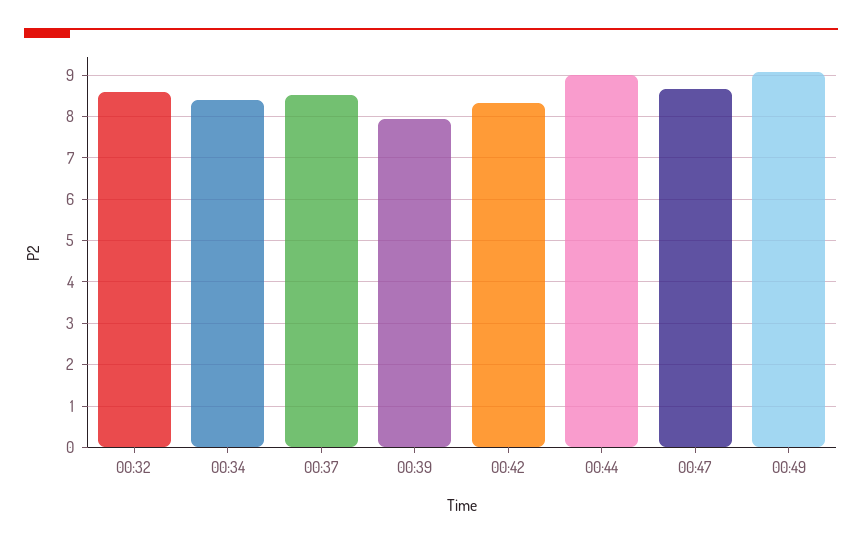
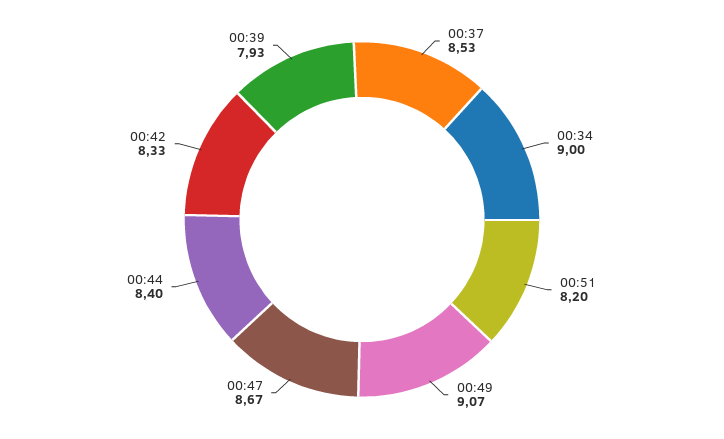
00:32: 8.6 -> none
00:34: 8.4 -> 9
00:44: 9 -> 8.4
00:51: none -> 8.2

